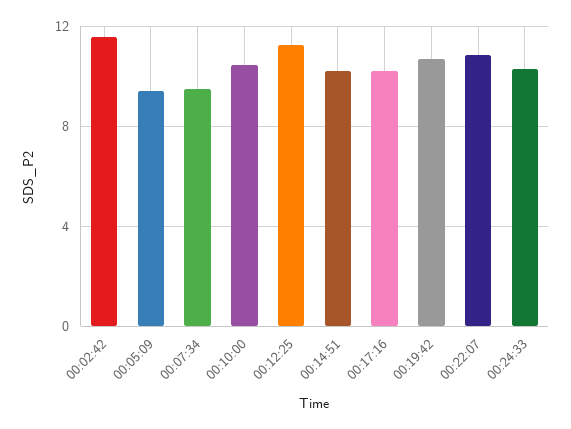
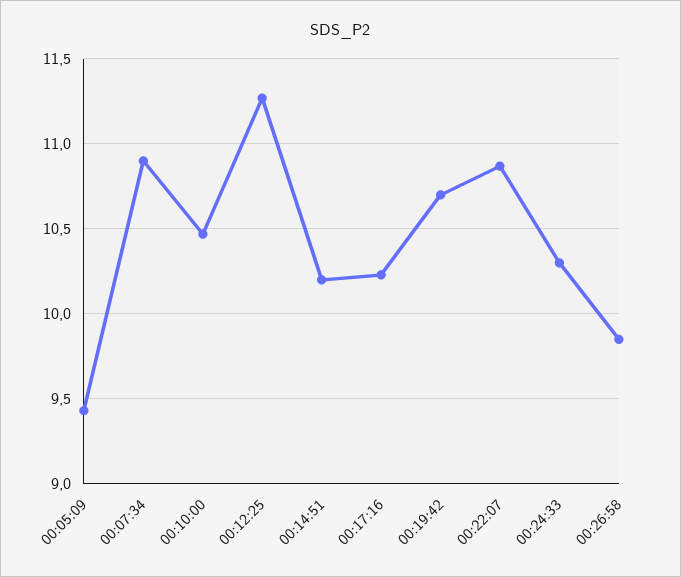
00:02:42: 11.5 -> none
00:07:34: 9.5 -> 10.9
00:26:58: none -> 9.85

